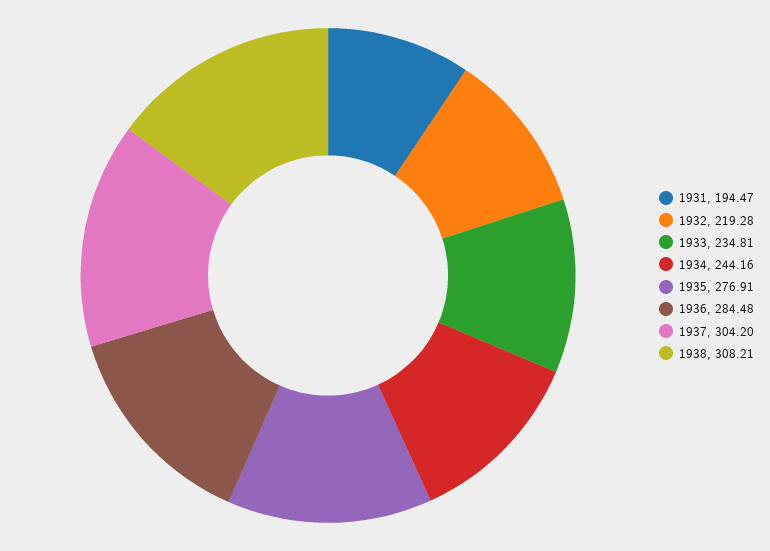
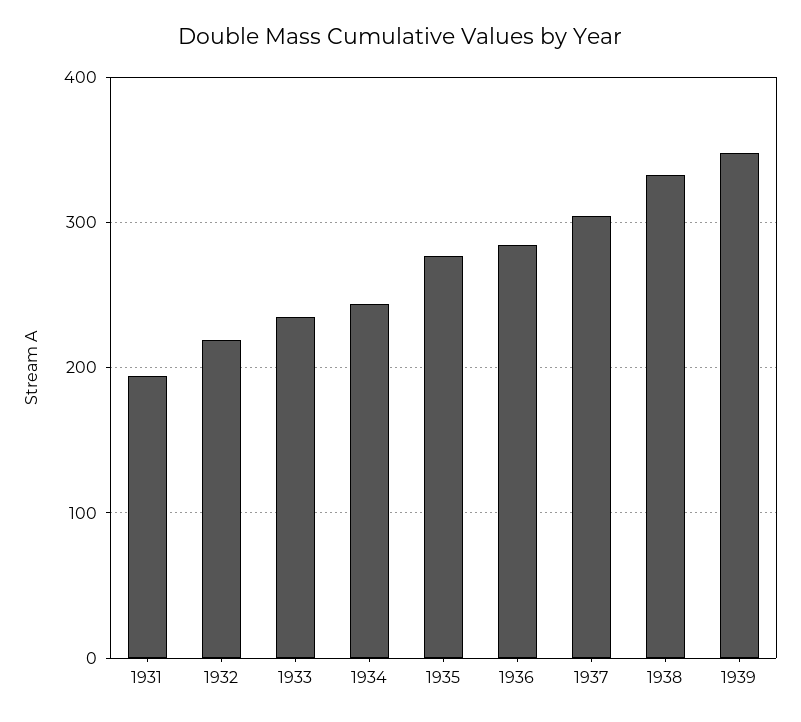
1938: 308.21 -> 330
1939: none -> 350

